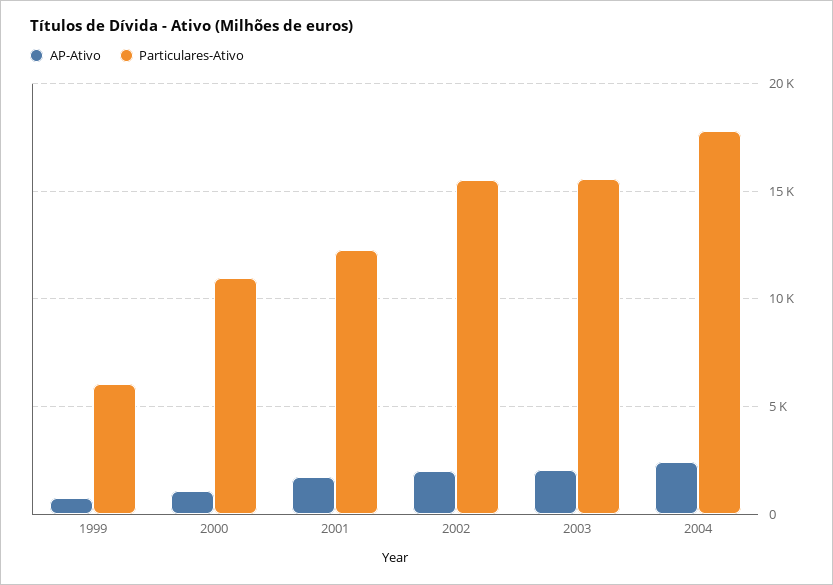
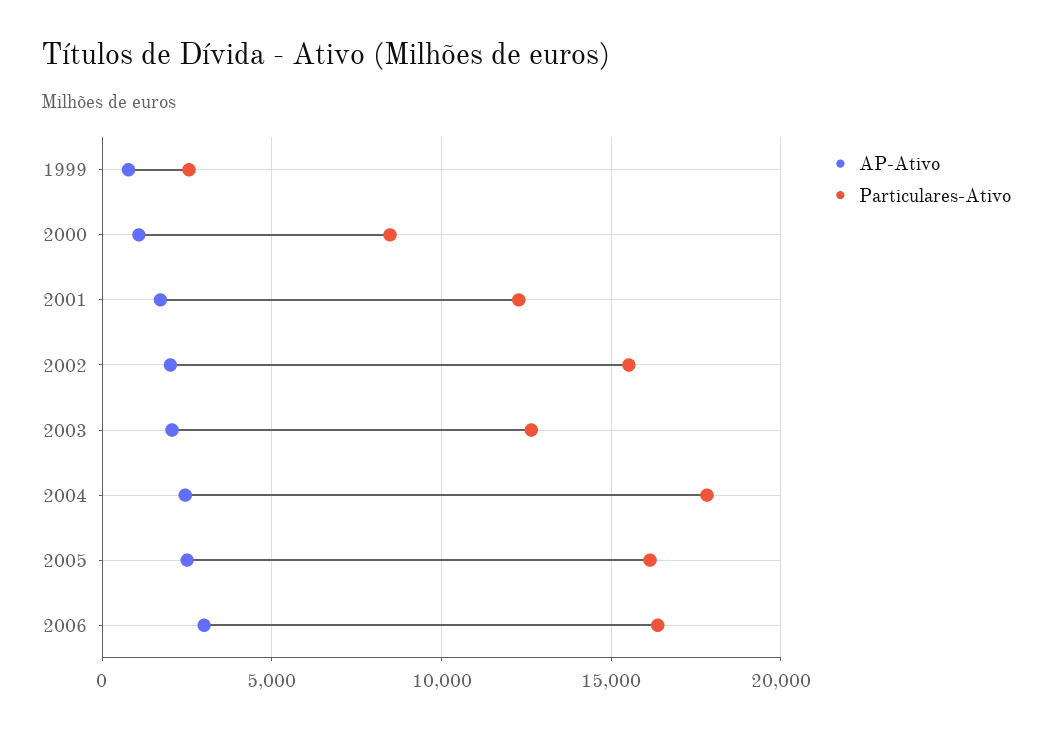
Particulares-Ativo, 1999: 6000 -> 2500
Particulares-Ativo, 2000: 11000 -> 8500
Particulares-Ativo, 2003: 15500 -> 12500
AP-Ativo, 2005: none -> 2500
Particulares-Ativo, 2005: none -> 16000
AP-Ativo, 2006: none -> 3000
Particulares-Ativo, 2006: none -> 16500

